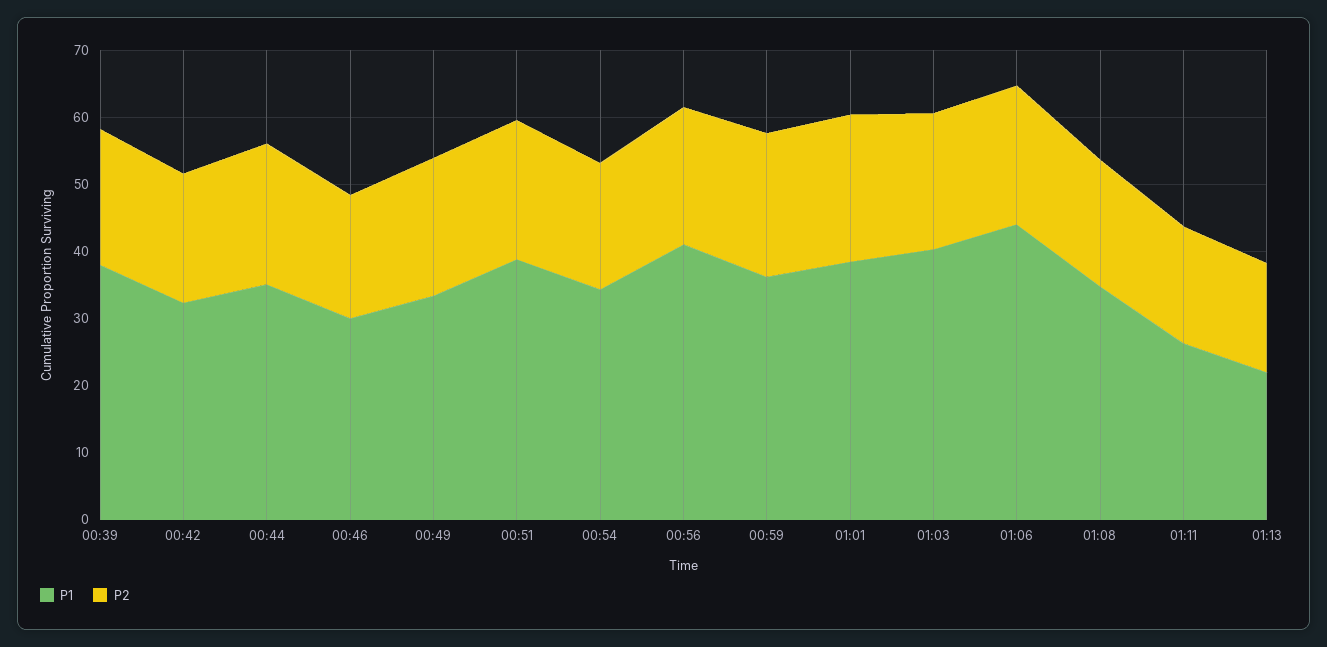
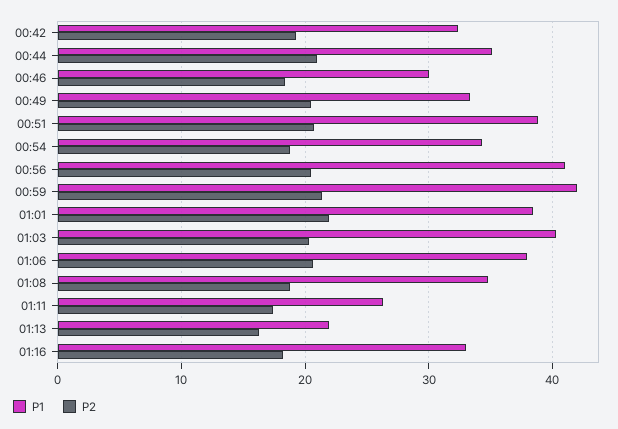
P1, 00:39: 38 -> none
P2, 00:39: 20 -> none
P1, 00:59: 36 -> 42
P1, 01:06: 44 -> 38
P1, 01:16: none -> 33
P2, 01:16: none -> 18

